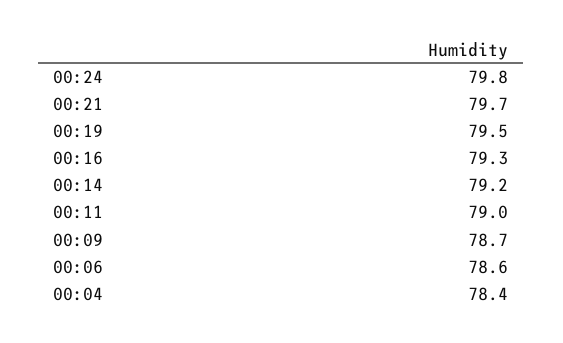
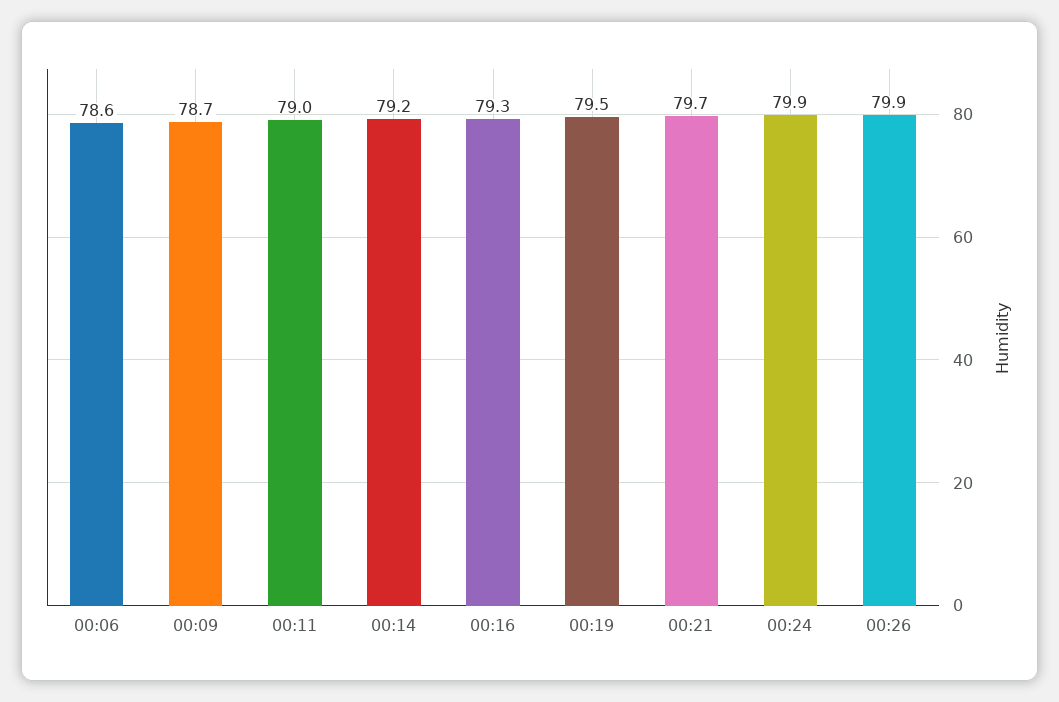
00:24: 79.8 -> 79.9
00:04: 78.4 -> none
00:26: none -> 79.9

